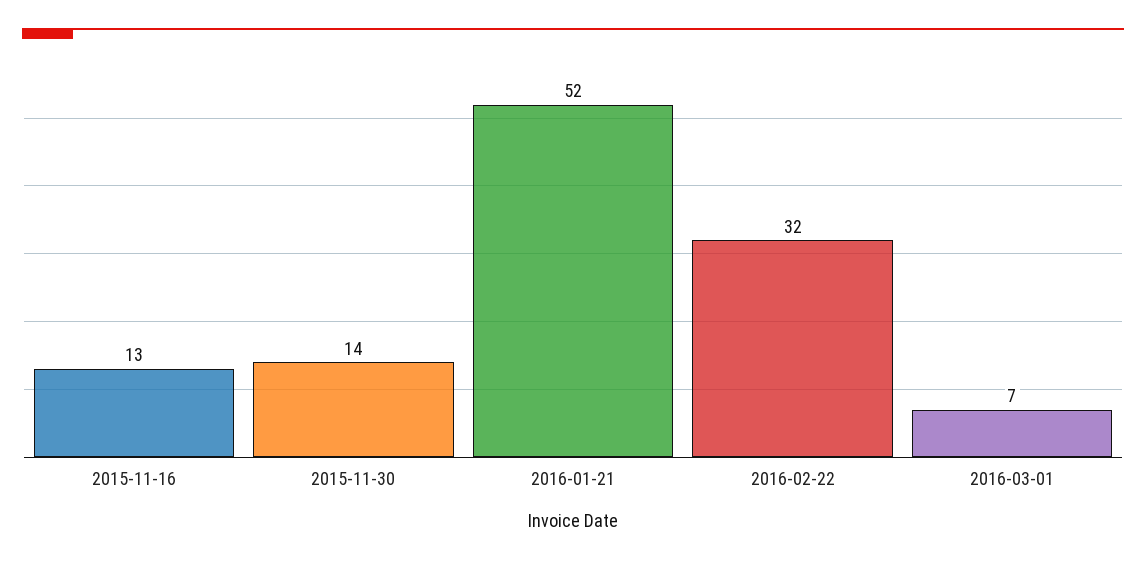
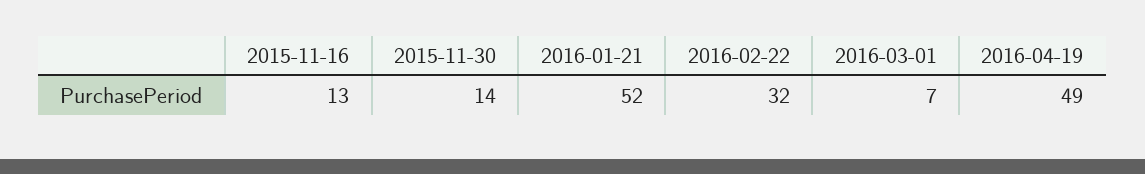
2016-04-19: none -> 49

